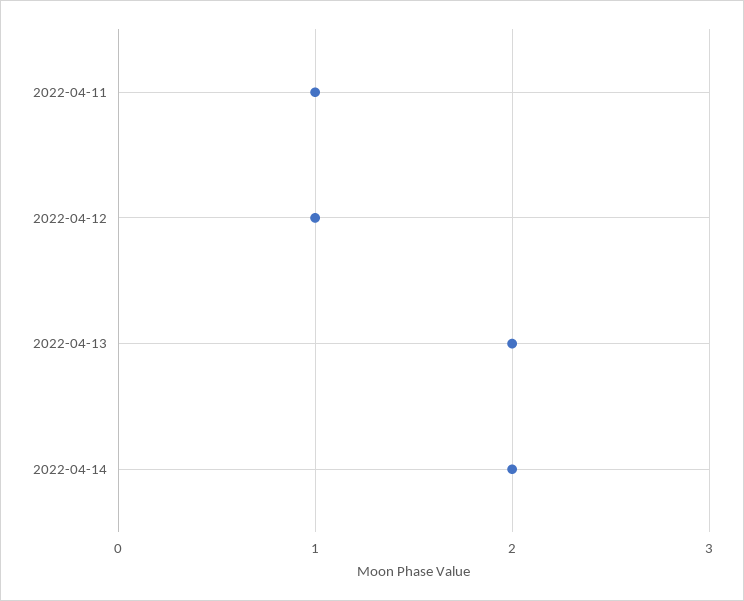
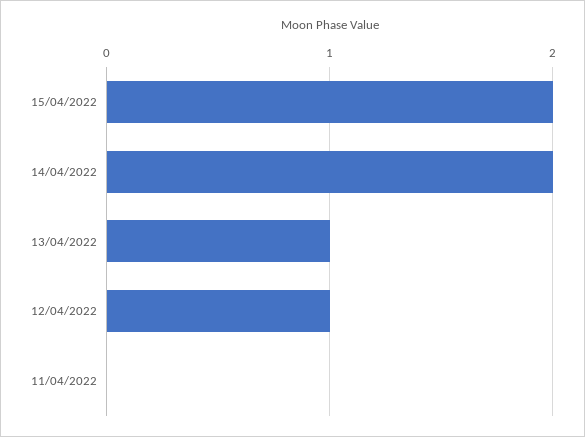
2022-04-11: 1 -> 0
2022-04-13: 2 -> 1
15/04/2022: none -> 2

